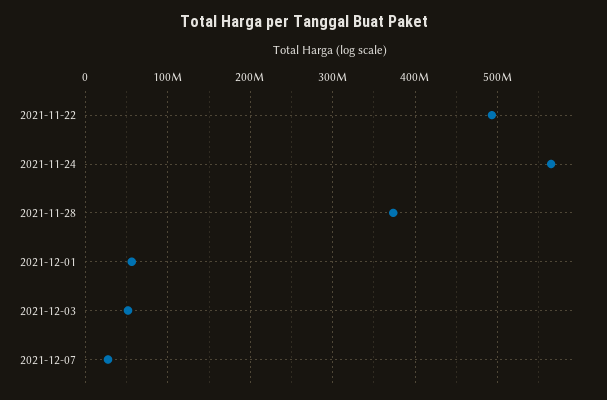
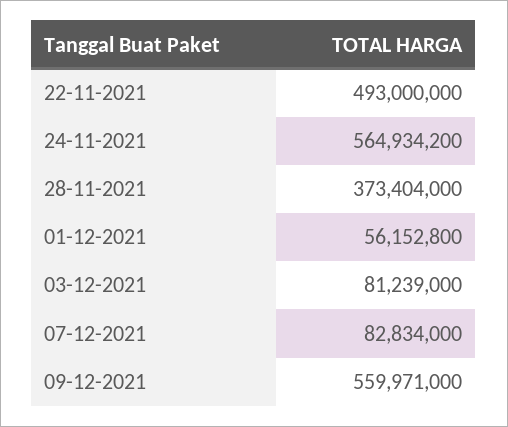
2021-12-03: 50000000 -> 81239000
2021-12-07: 30000000 -> 82834000
09-12-2021: none -> 559971000

